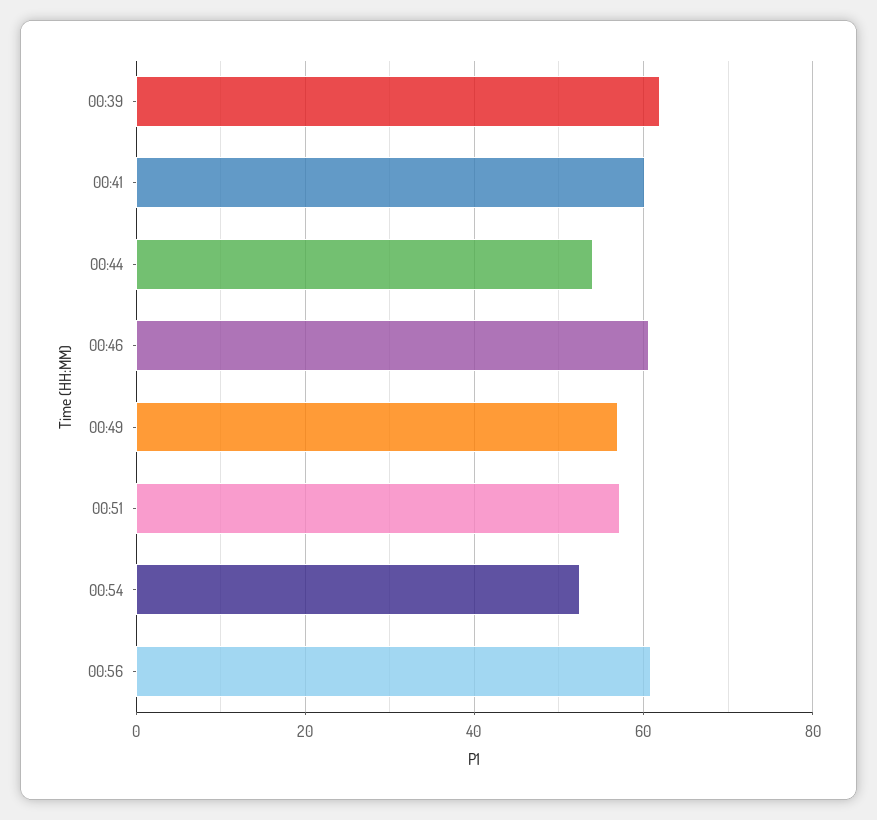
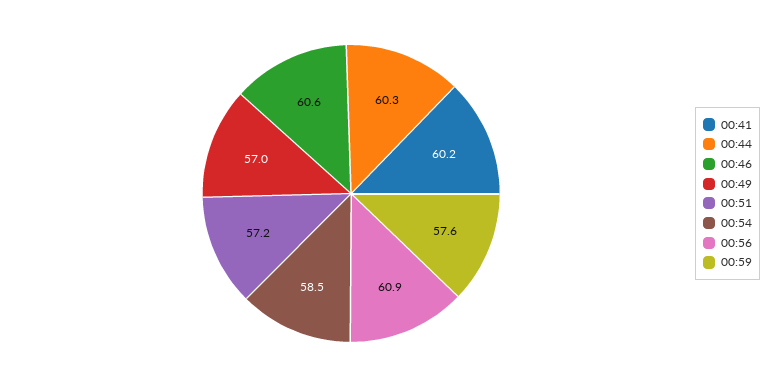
00:39: 62 -> none
00:44: 54 -> 60.3
00:54: 52 -> 58.5
00:59: none -> 57.6

